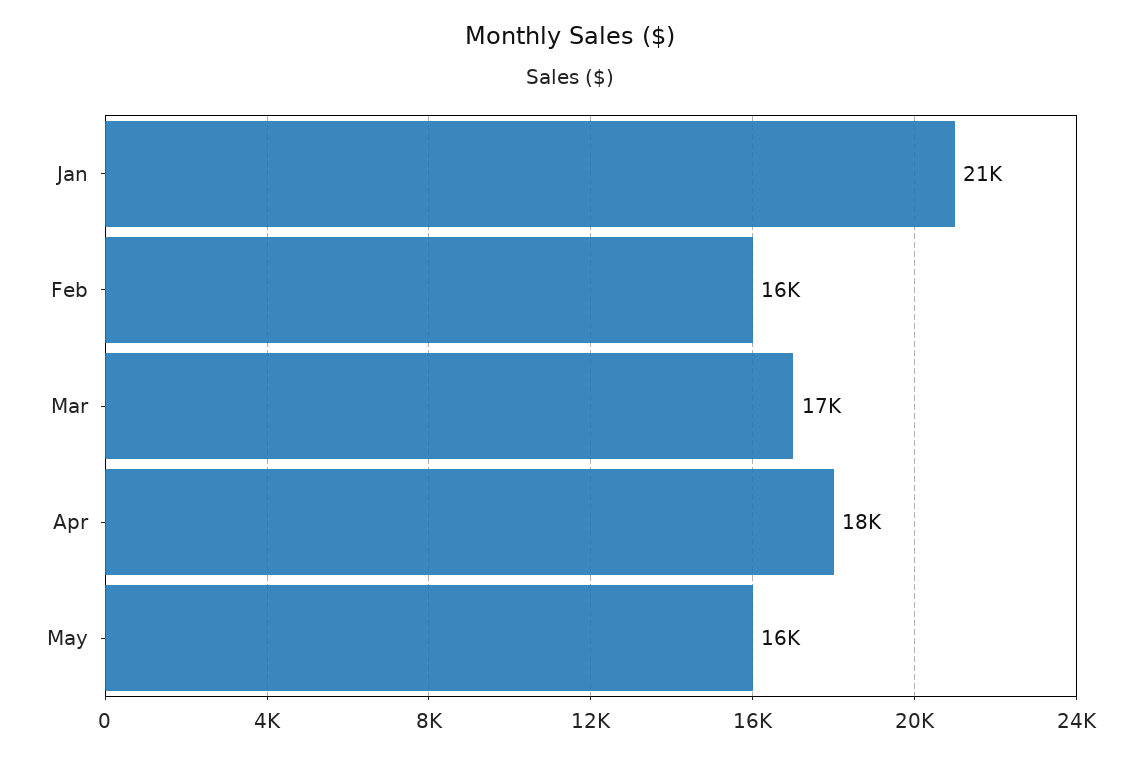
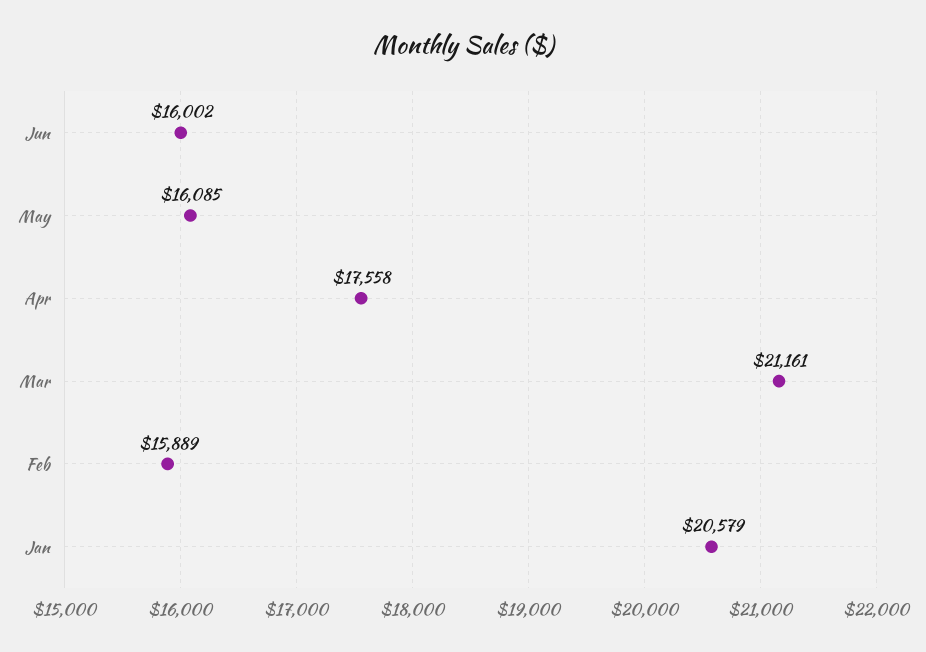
Mar: 17000 -> 21161
Jun: none -> 16002

